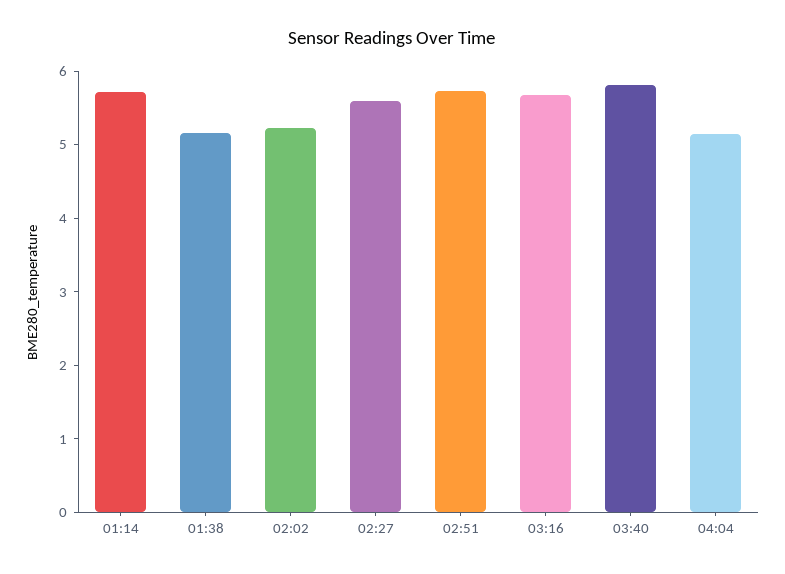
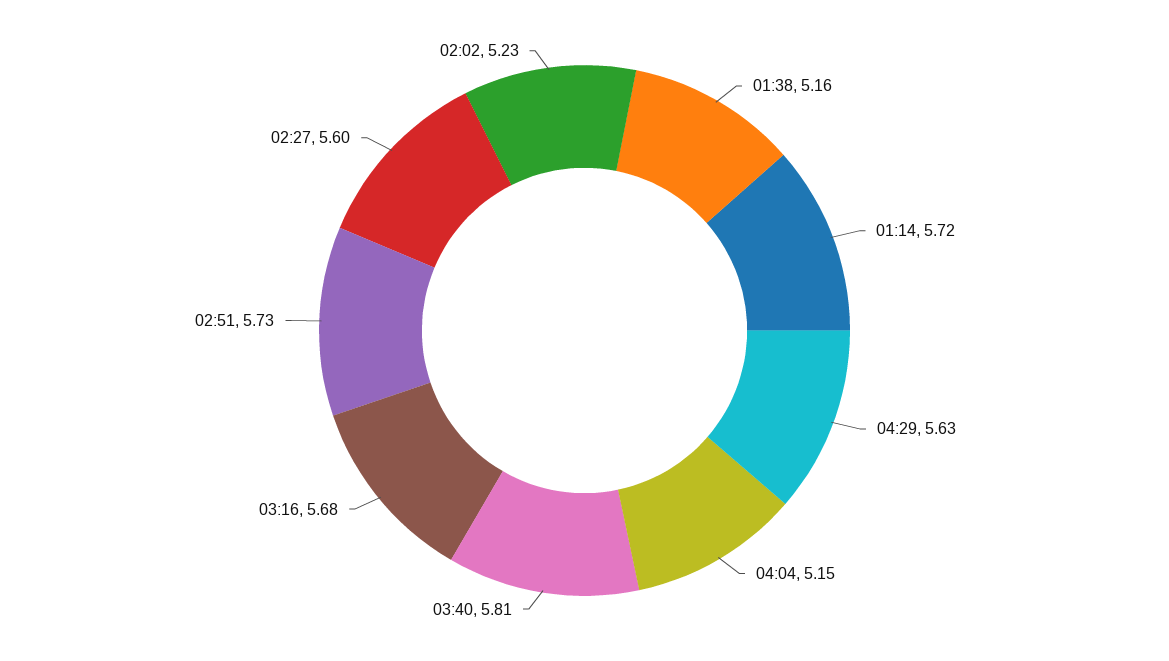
04:29: none -> 5.63

